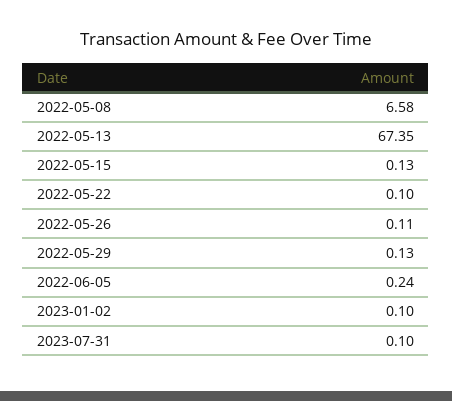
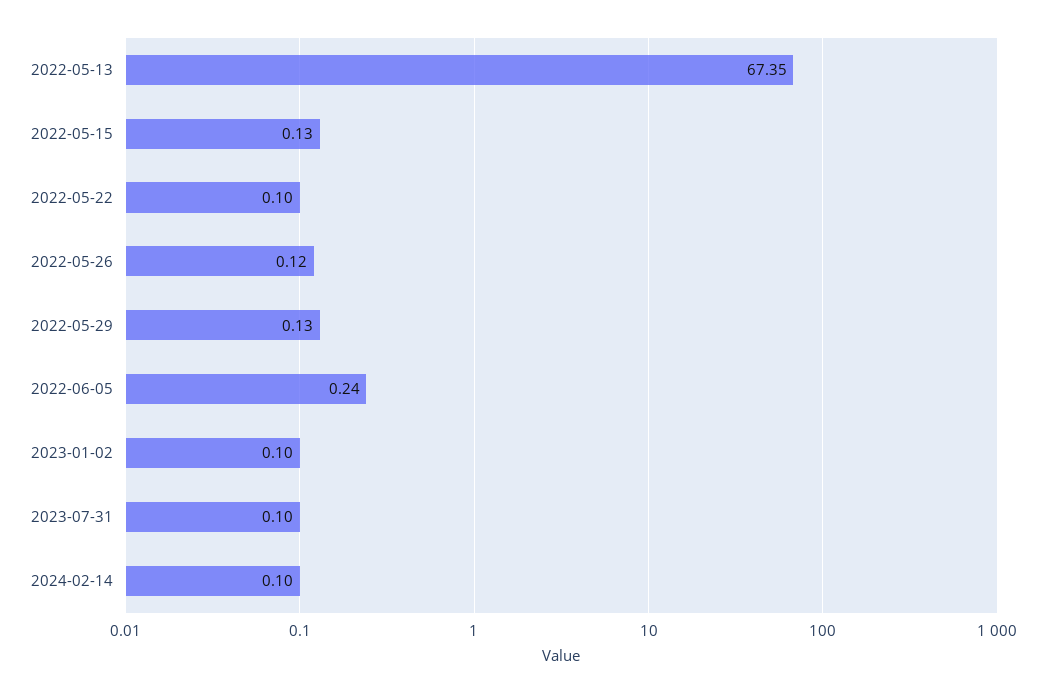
2022-05-08: 6.58 -> none
2022-05-26: 0.11 -> 0.12
2024-02-14: none -> 0.1

